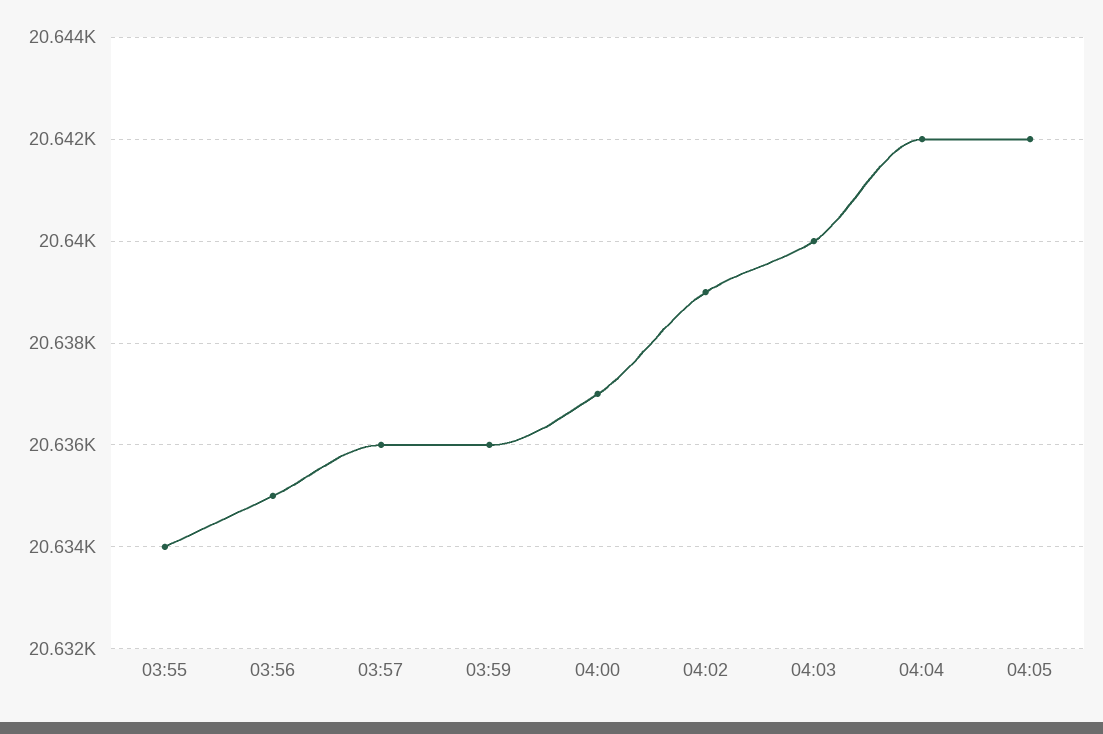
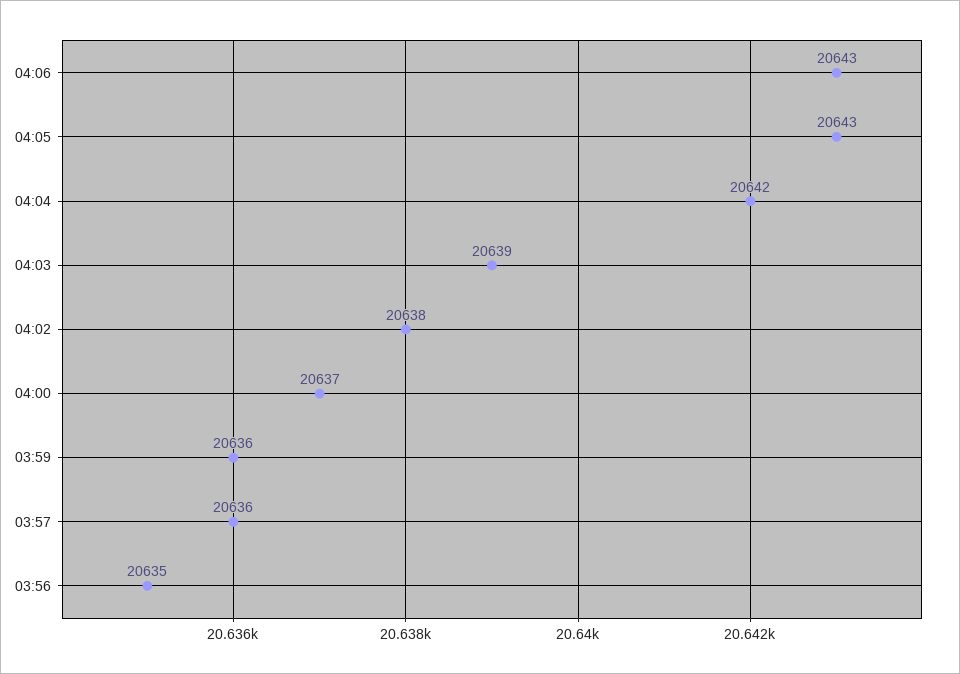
03:55: 20634 -> none
04:02: 20639 -> 20638
04:03: 20640 -> 20639
04:05: 20642 -> 20643
04:06: none -> 20643

